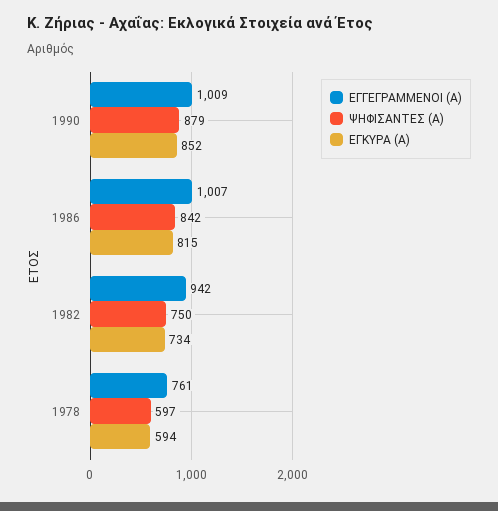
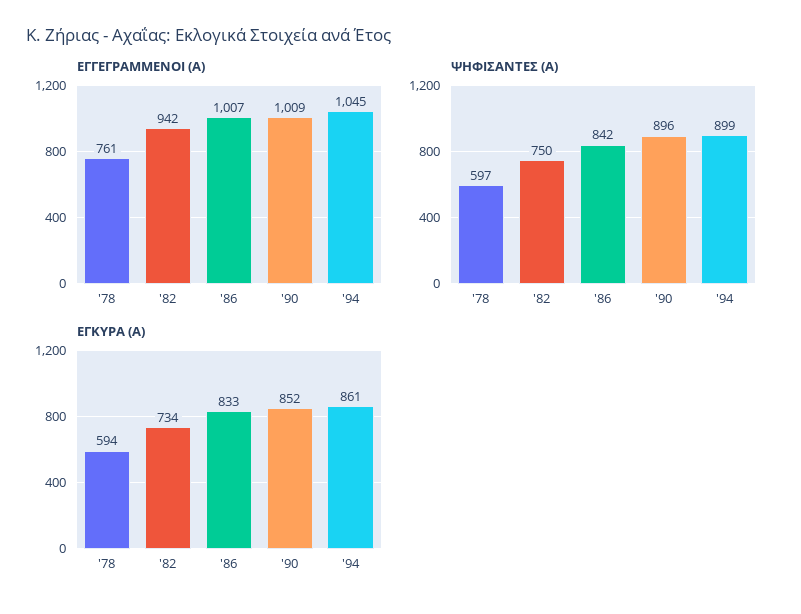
ΨΗΦΙΣΑΝΤΕΣ (Α), 1990: 879 -> 896
ΕΓΚΥΡΑ (Α), 1986: 815 -> 833
ΕΓΓΕΓΡΑΜΜΕΝΟΙ (Α), '94: none -> 1045
ΨΗΦΙΣΑΝΤΕΣ (Α), '94: none -> 899
ΕΓΚΥΡΑ (Α), '94: none -> 861

